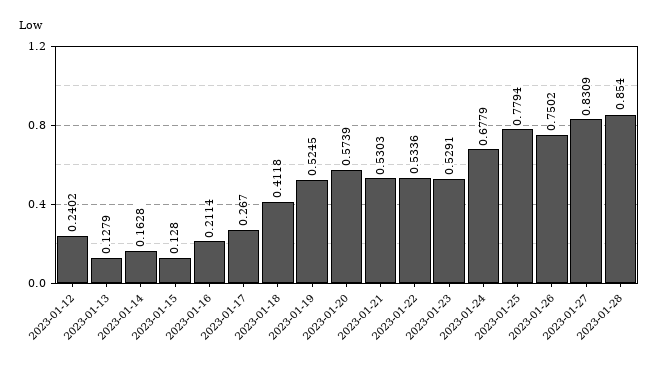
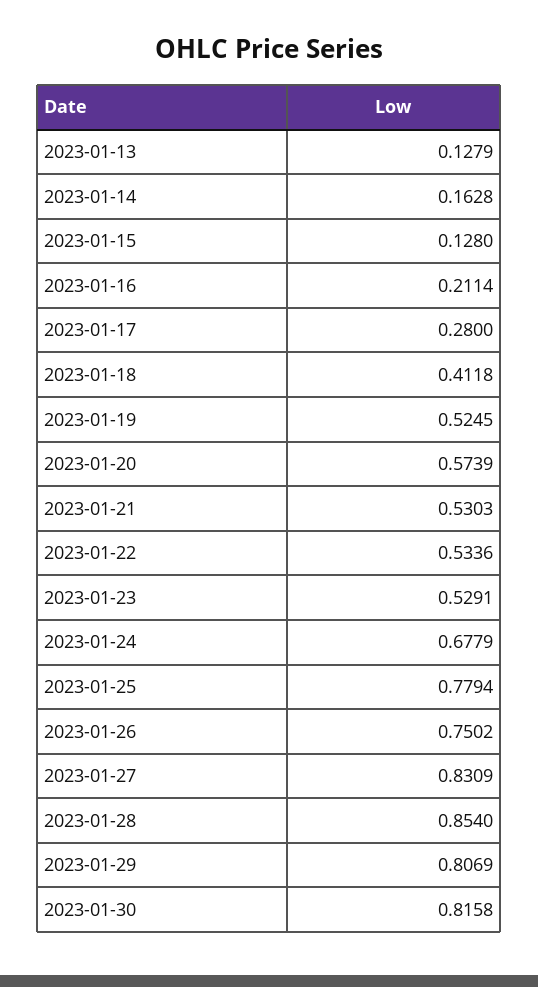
2023-01-12: 0.2402 -> none
2023-01-17: 0.267 -> 0.28
2023-01-29: none -> 0.8069
2023-01-30: none -> 0.8158

